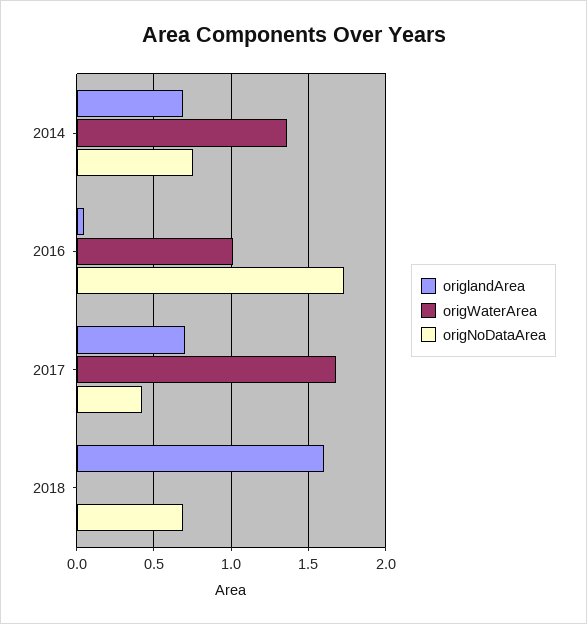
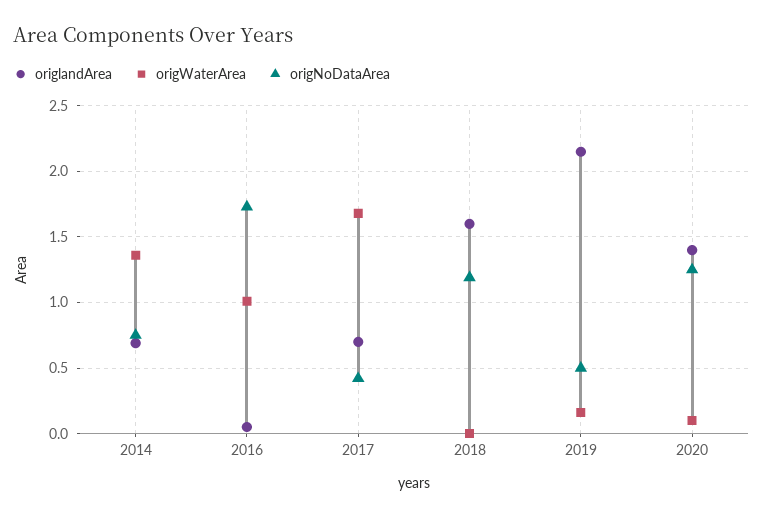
origNoDataArea, 2018: 0.7 -> 1.2
origlandArea, 2019: none -> 2.15
origWaterArea, 2019: none -> 0.15
origNoDataArea, 2019: none -> 0.5
origlandArea, 2020: none -> 1.4
origWaterArea, 2020: none -> 0.1
origNoDataArea, 2020: none -> 1.25

